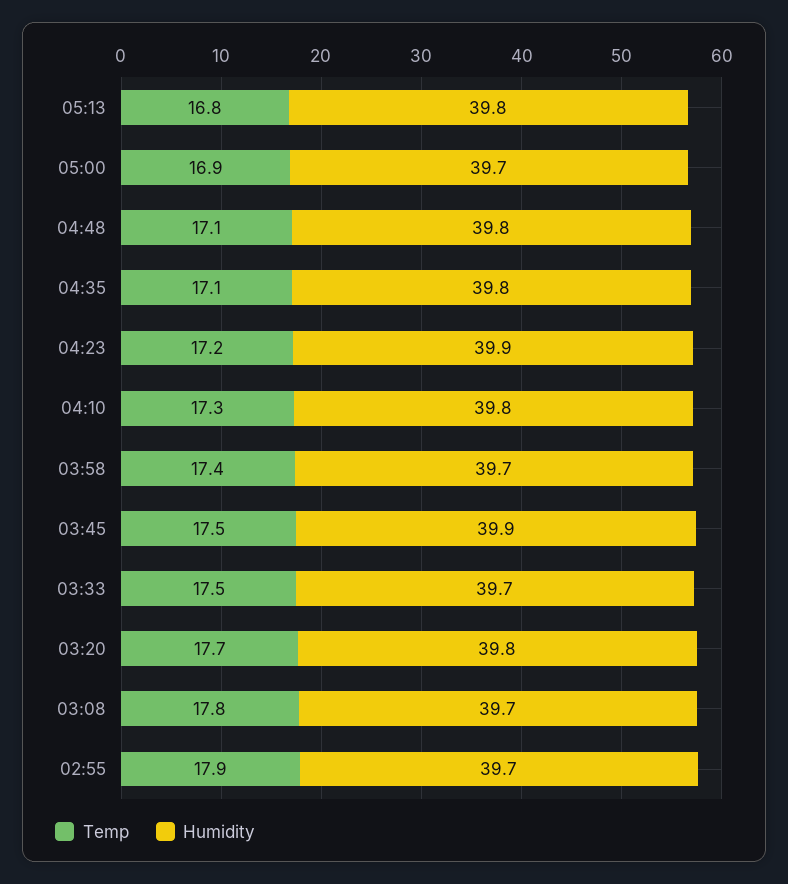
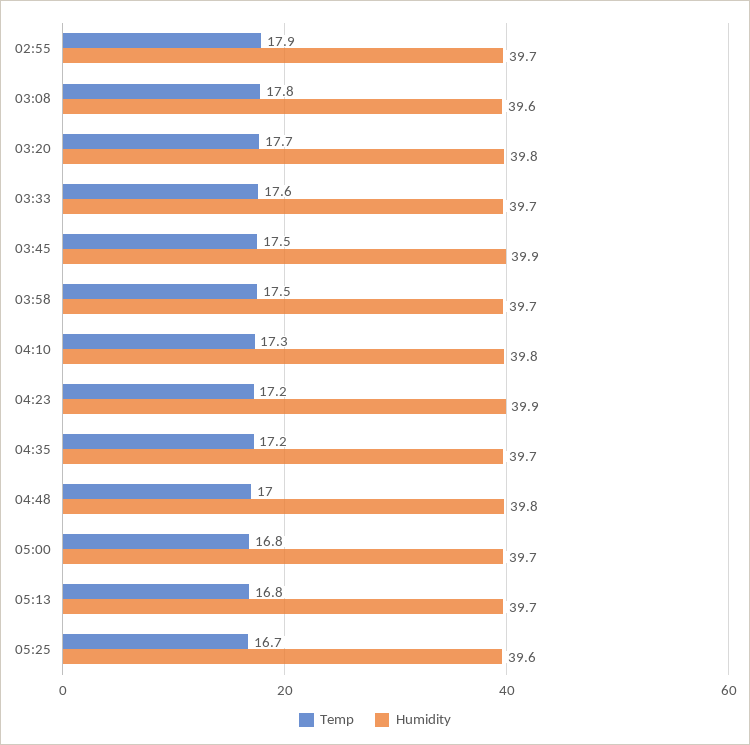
Humidity, 05:13: 39.8 -> 39.7
Temp, 05:00: 16.9 -> 16.8
Temp, 04:48: 17.1 -> 17
Temp, 04:35: 17.1 -> 17.2
Humidity, 04:35: 39.8 -> 39.7
Temp, 03:58: 17.4 -> 17.5
Temp, 03:33: 17.5 -> 17.6
Humidity, 03:08: 39.7 -> 39.6
Temp, 05:25: none -> 16.7
Humidity, 05:25: none -> 39.6

